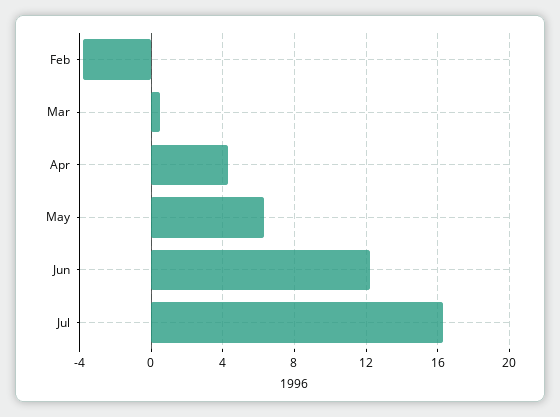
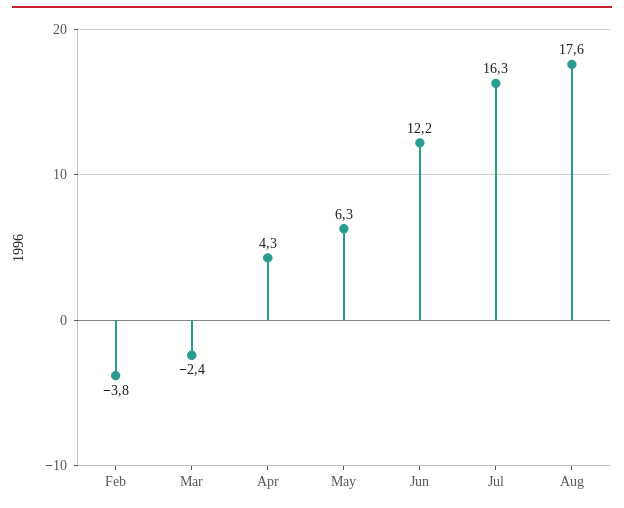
Mar: 0.5 -> -2.4
Aug: none -> 17.6

